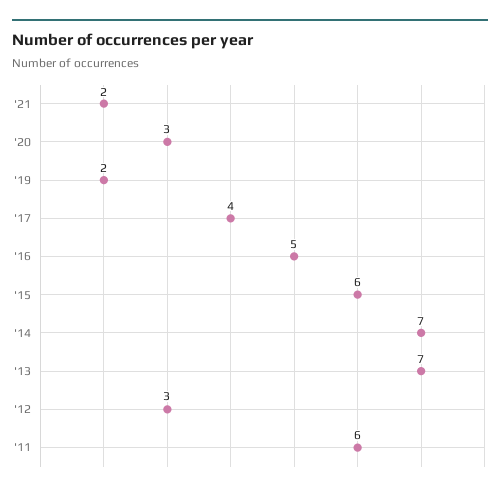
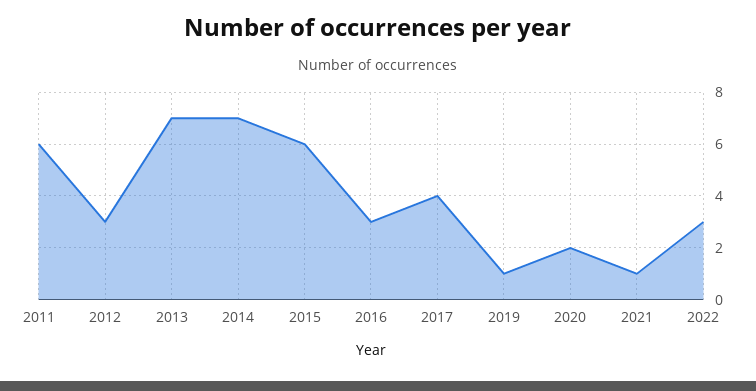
'21: 2 -> 1
'20: 3 -> 2
'19: 2 -> 1
'16: 5 -> 3
2022: none -> 3

